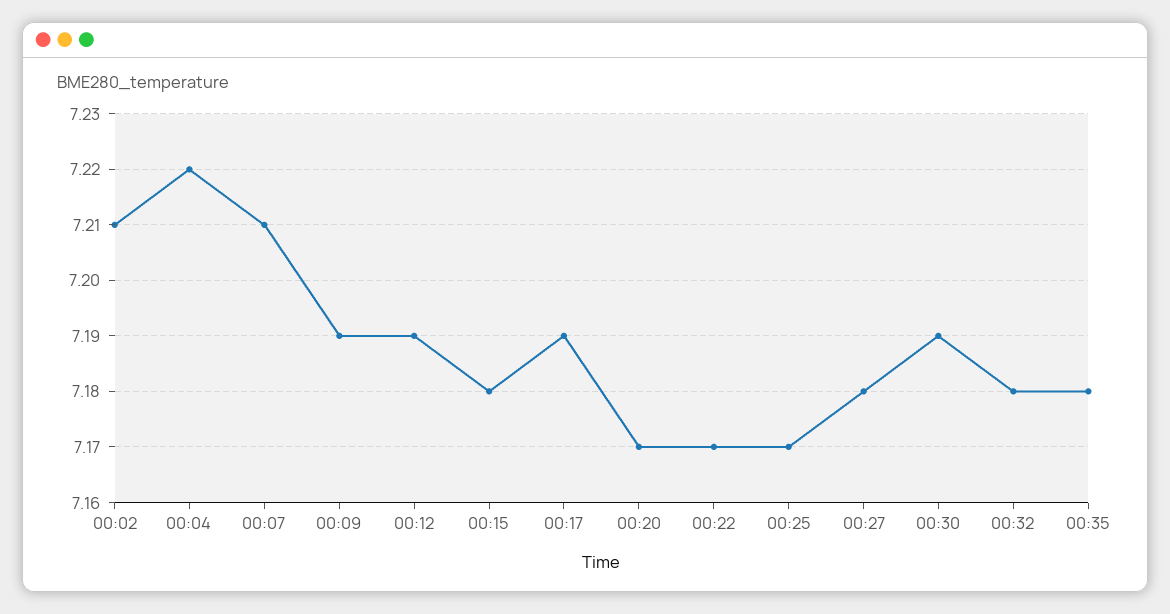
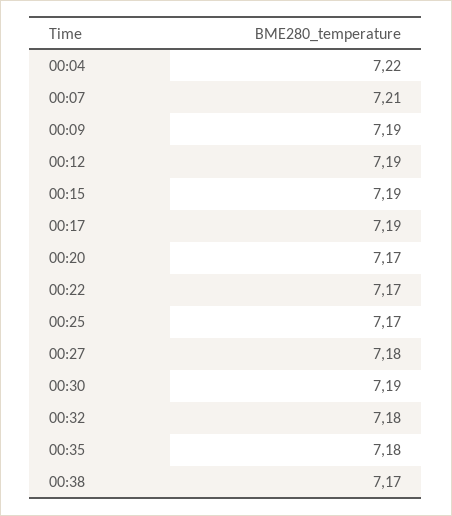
00:02: 7.21 -> none
00:15: 7.18 -> 7.19
00:38: none -> 7.17

